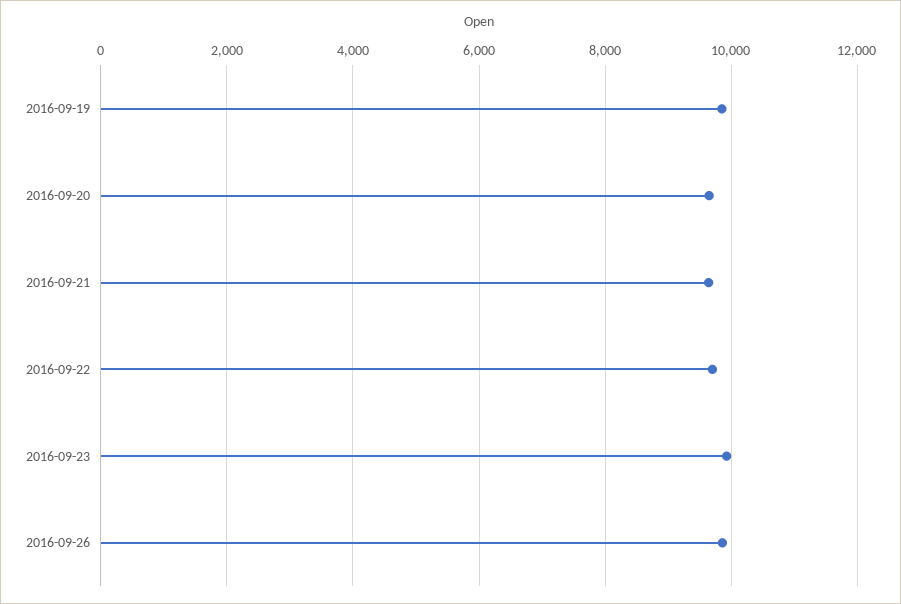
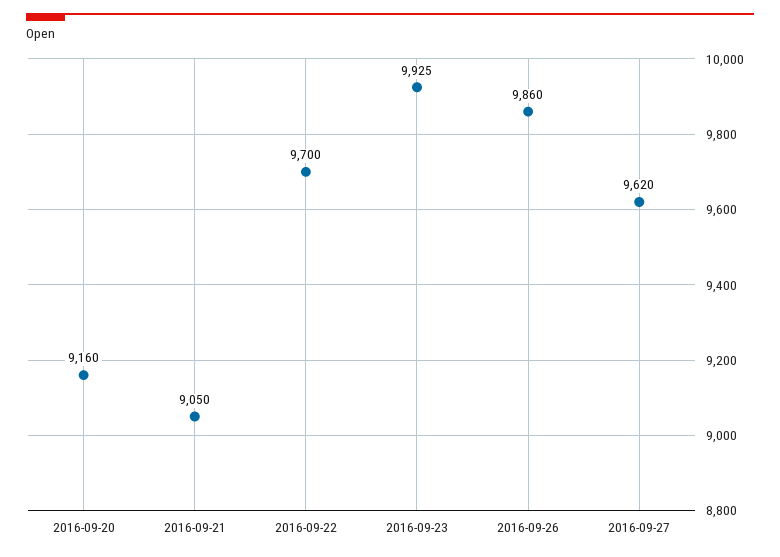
2016-09-19: 9800 -> none
2016-09-20: 9600 -> 9160
2016-09-21: 9600 -> 9050
2016-09-27: none -> 9620

